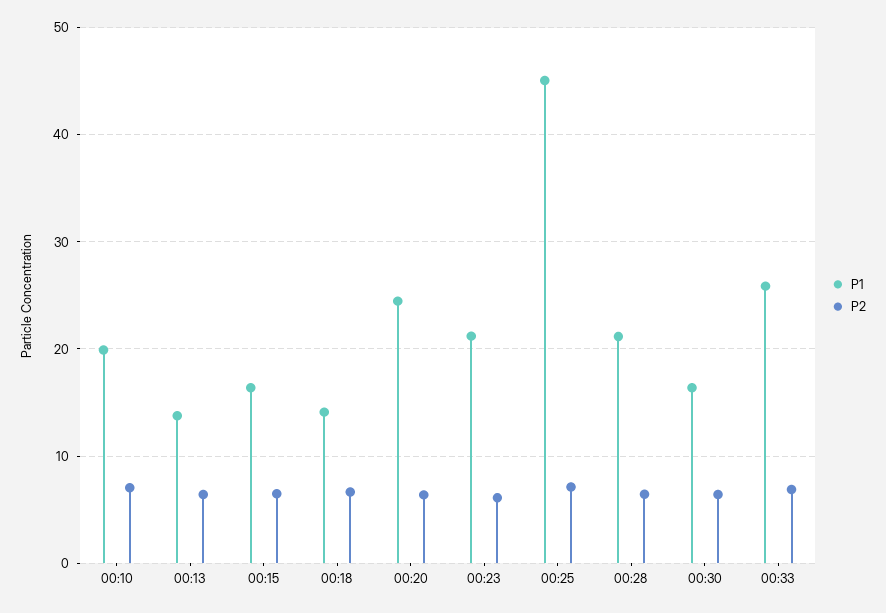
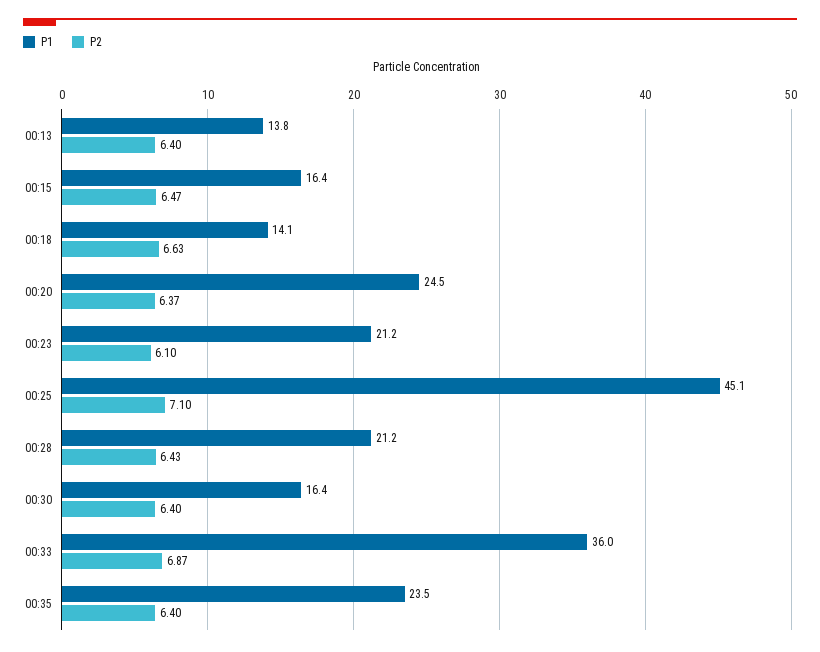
P1, 00:10: 20 -> none
P2, 00:10: 7 -> none
P1, 00:33: 26 -> 36
P1, 00:35: none -> 23.5
P2, 00:35: none -> 6.4

